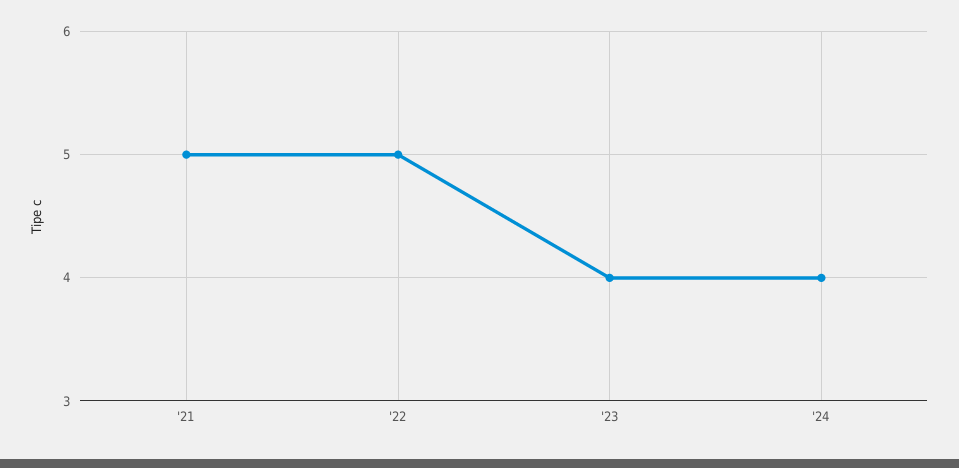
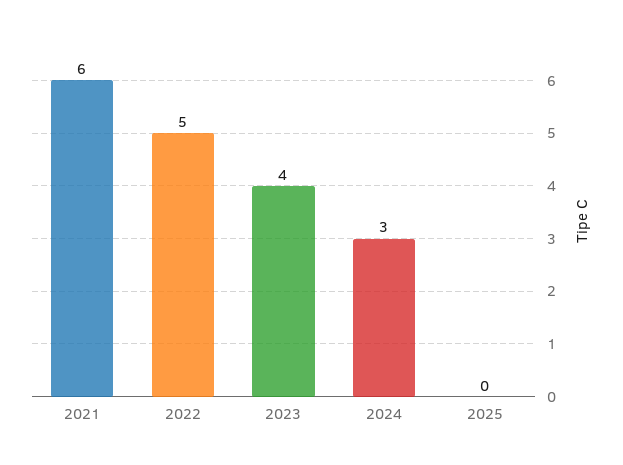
'21: 5 -> 6
'24: 4 -> 3
2025: none -> 0

